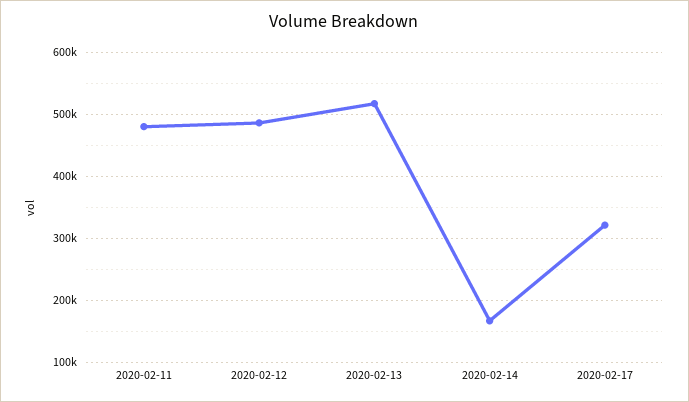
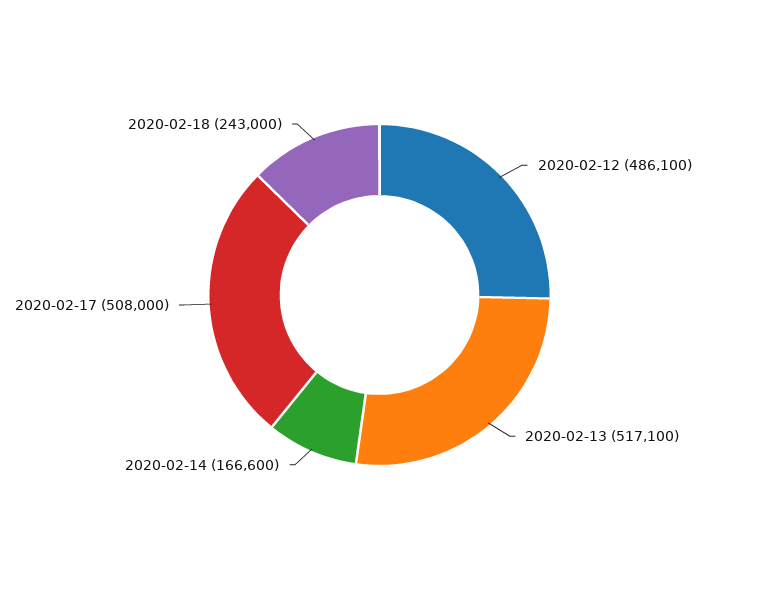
2020-02-11: 480000 -> none
2020-02-17: 320000 -> 508000
2020-02-18: none -> 243000

